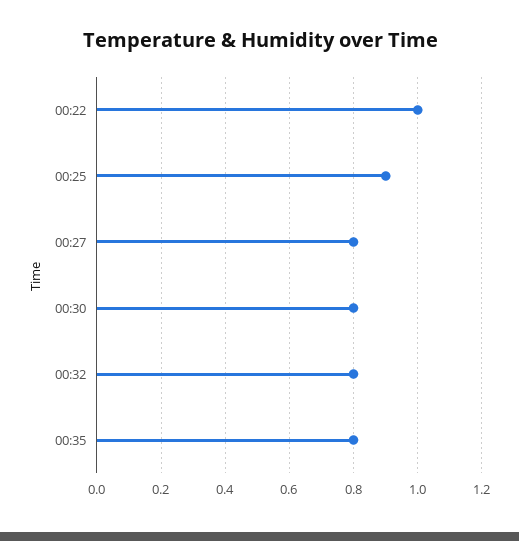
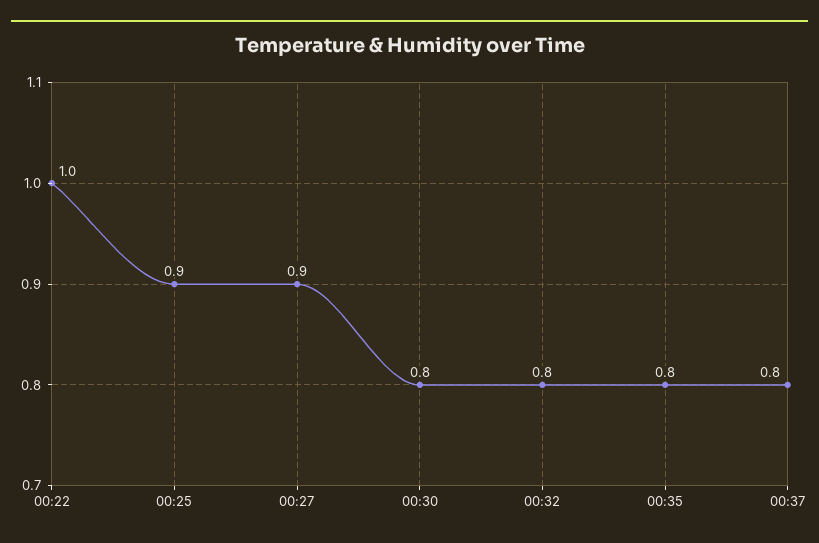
00:27: 0.8 -> 0.9
00:37: none -> 0.8

